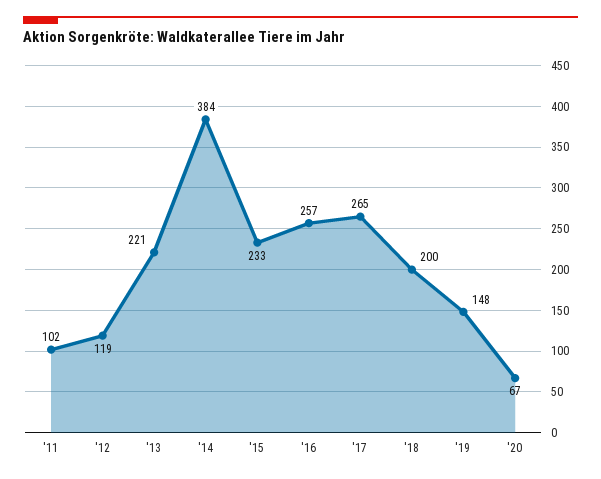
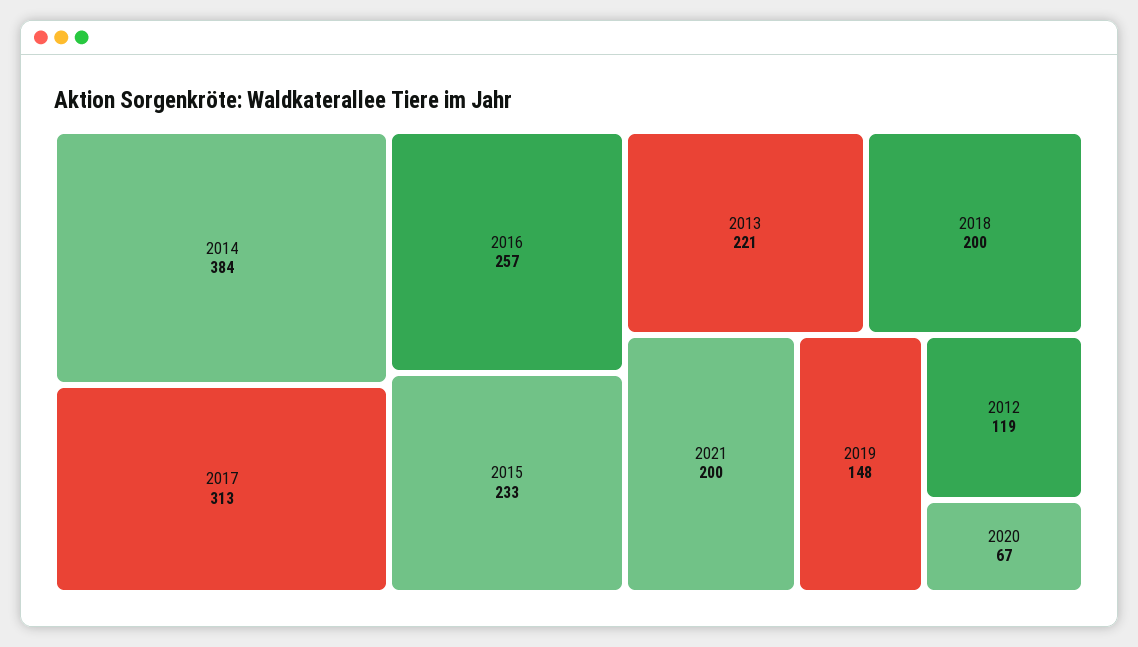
'11: 102 -> none
'17: 265 -> 313
2021: none -> 200

